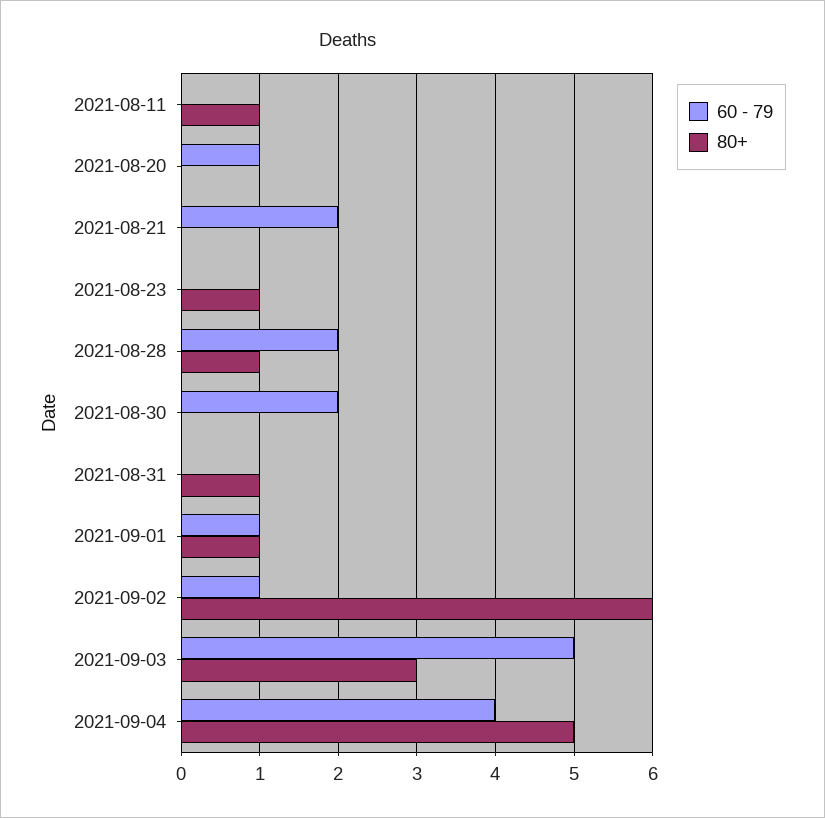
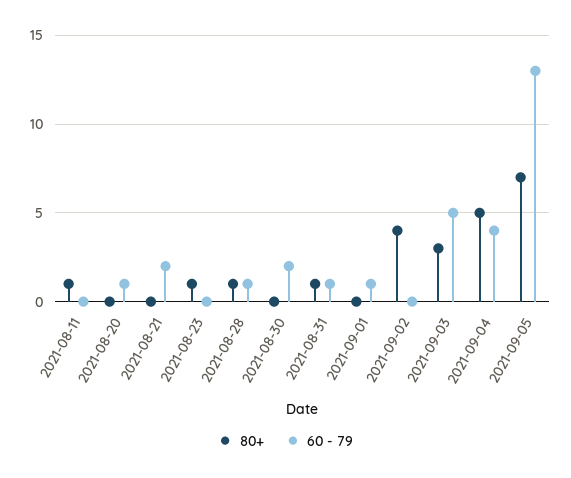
60 - 79, 2021-08-28: 2 -> 1
60 - 79, 2021-08-31: 0 -> 1
80+, 2021-09-01: 1 -> 0
60 - 79, 2021-09-02: 1 -> 0
80+, 2021-09-02: 6 -> 4
80+, 2021-09-05: none -> 7
60 - 79, 2021-09-05: none -> 13

